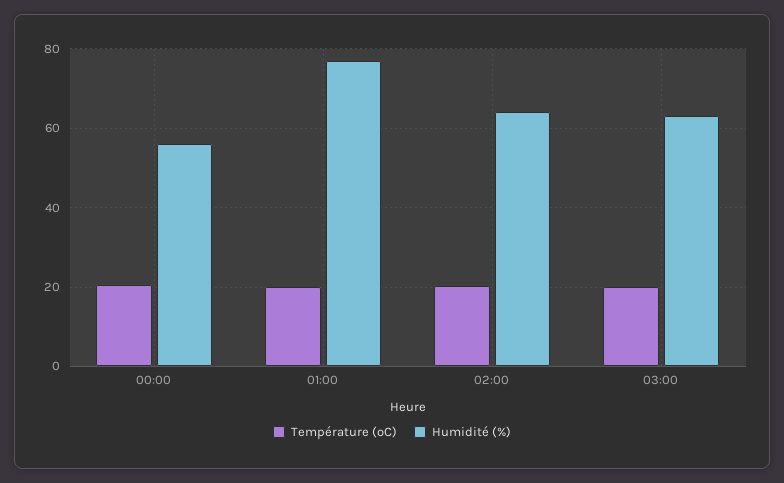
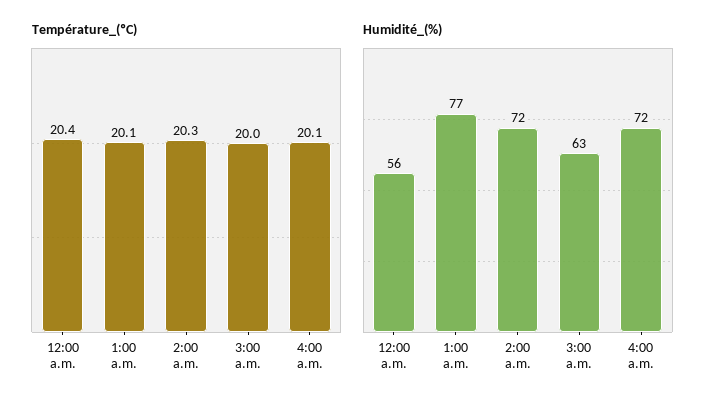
Humidité (%), 02:00: 64 -> 72
Température (ºC), 4:00 a.m.: none -> 20.1
Humidité (%), 4:00 a.m.: none -> 72

